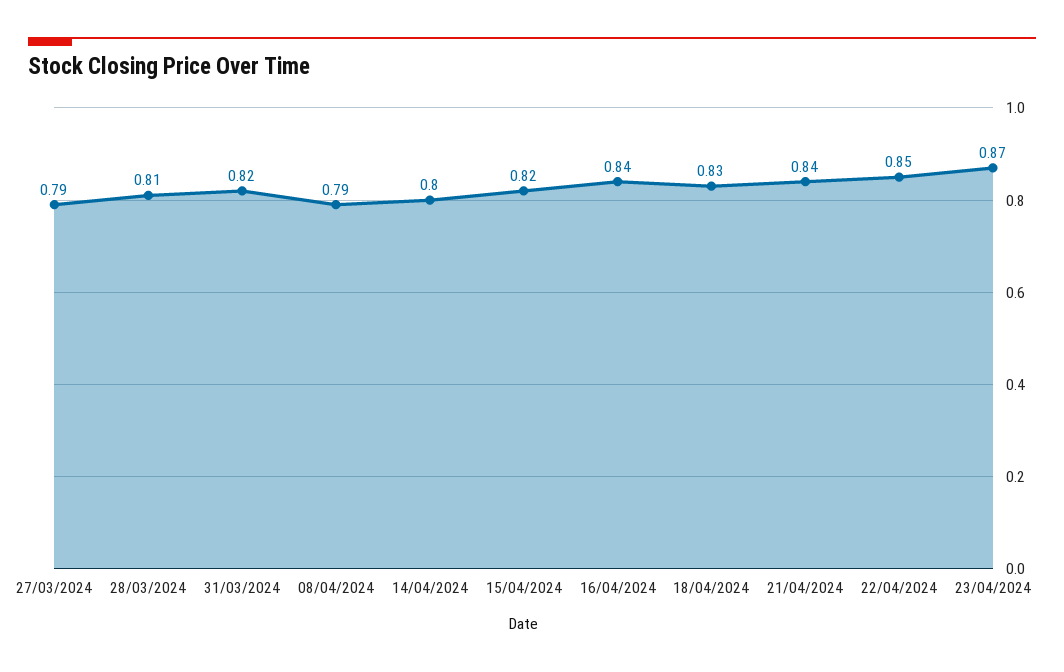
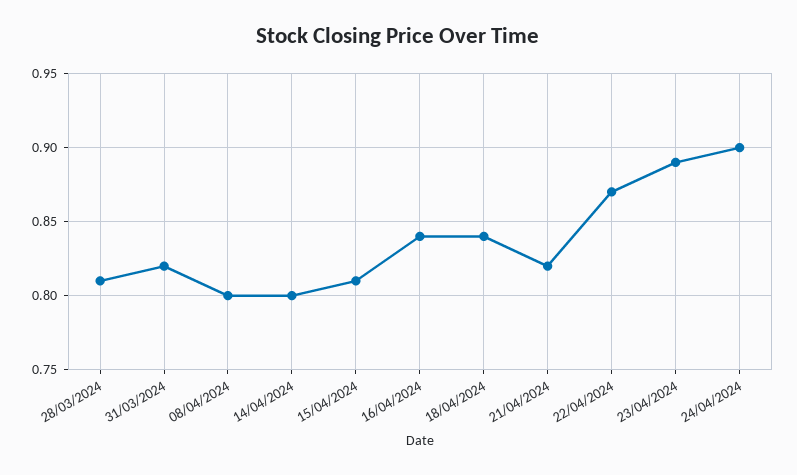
27/03/2024: 0.79 -> none
08/04/2024: 0.79 -> 0.8
15/04/2024: 0.82 -> 0.81
18/04/2024: 0.83 -> 0.84
21/04/2024: 0.84 -> 0.82
22/04/2024: 0.85 -> 0.87
23/04/2024: 0.87 -> 0.89
24/04/2024: none -> 0.9

